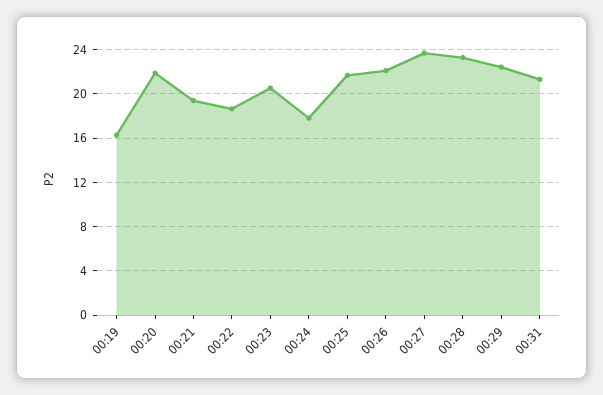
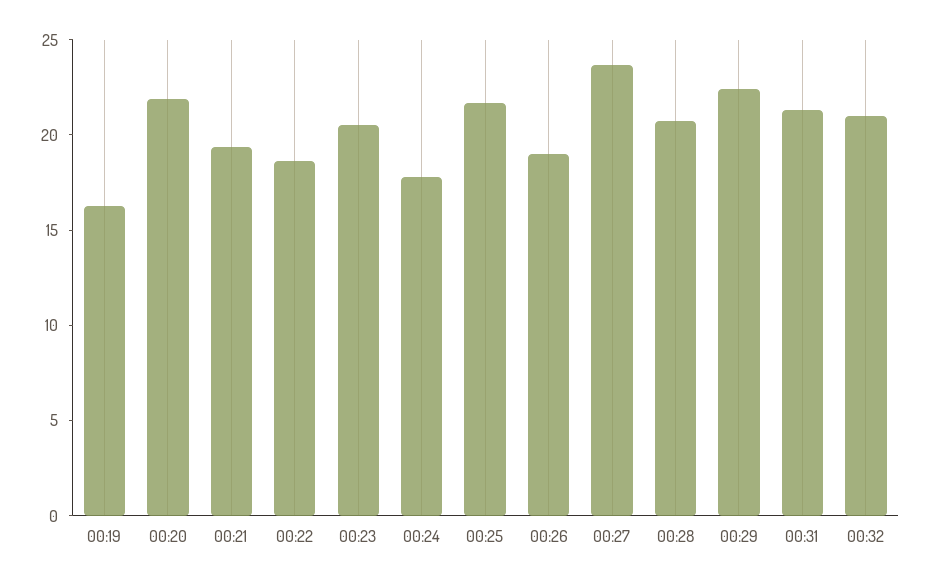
00:26: 22 -> 19
00:28: 23 -> 21
00:32: none -> 21

